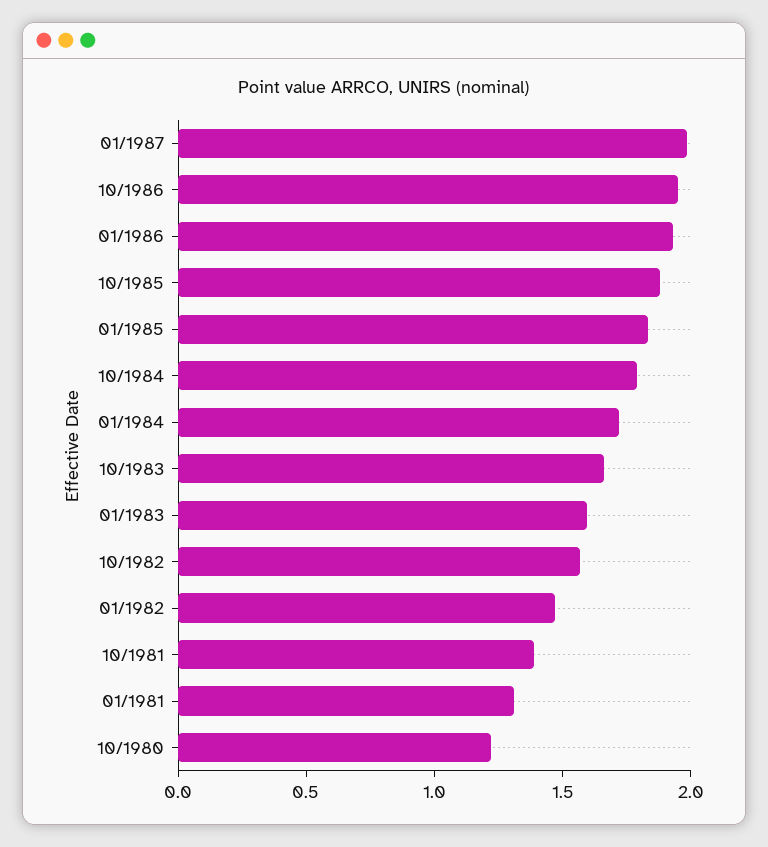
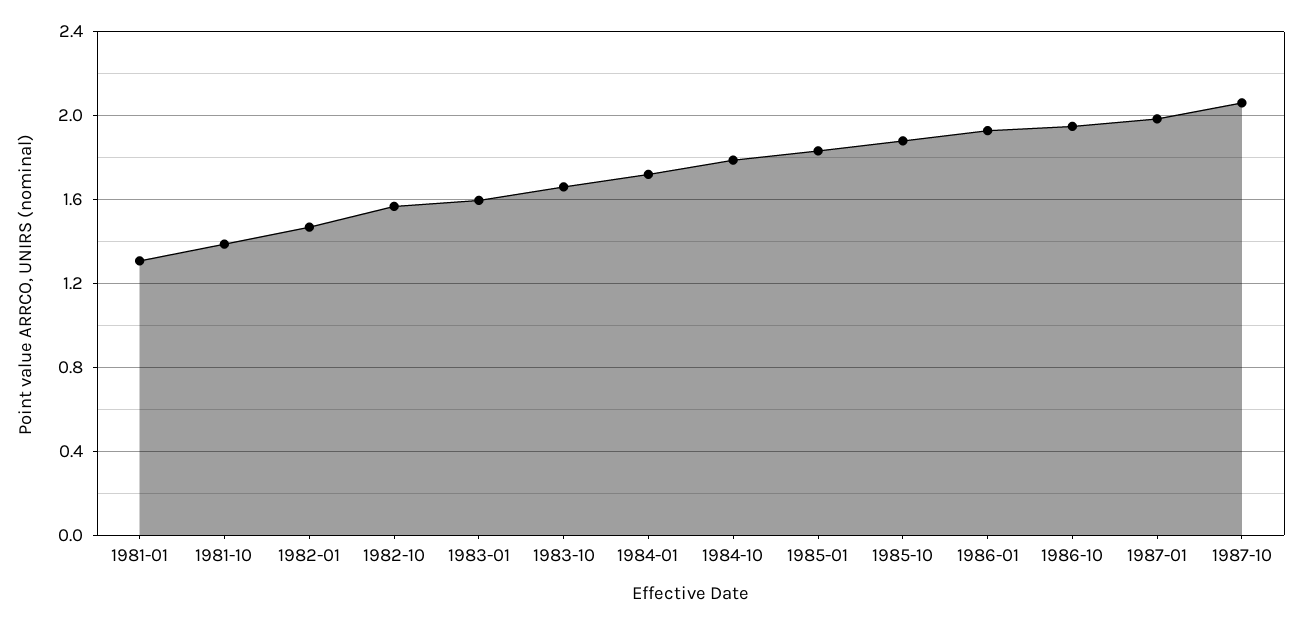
10/1980: 1.2 -> none
1987-10: none -> 2.05

